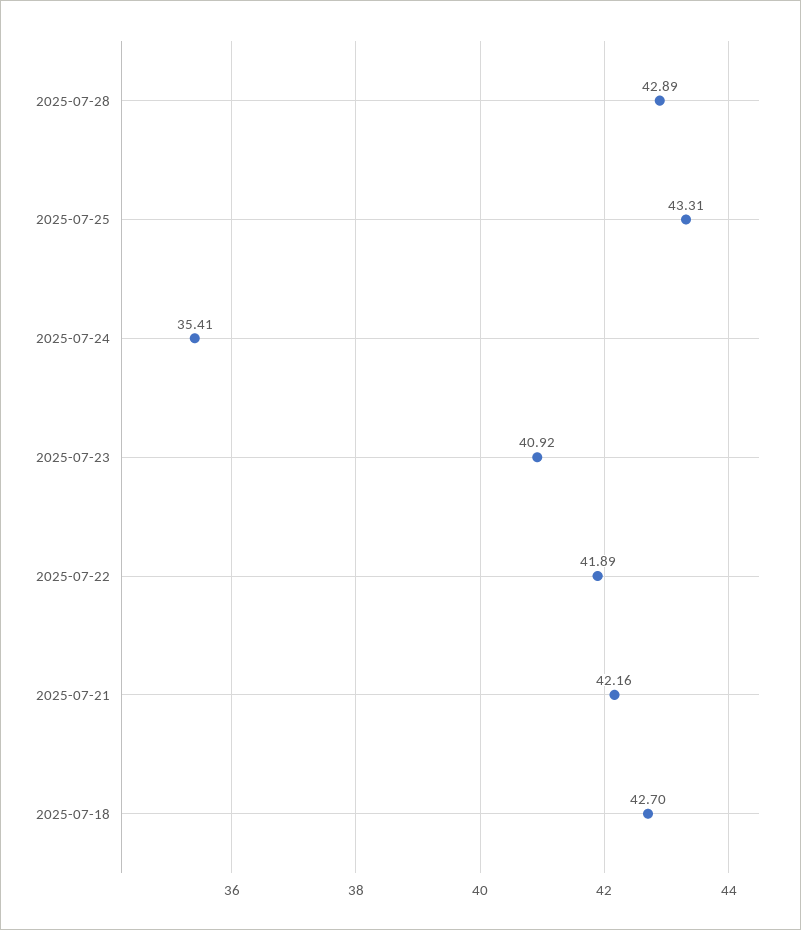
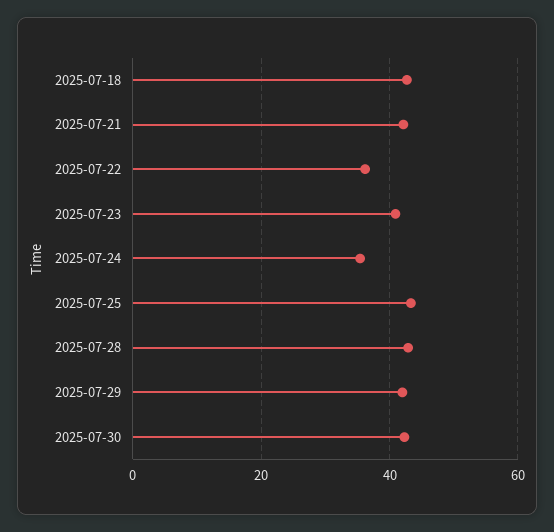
2025-07-22: 41.89 -> 36
2025-07-29: none -> 42
2025-07-30: none -> 42

